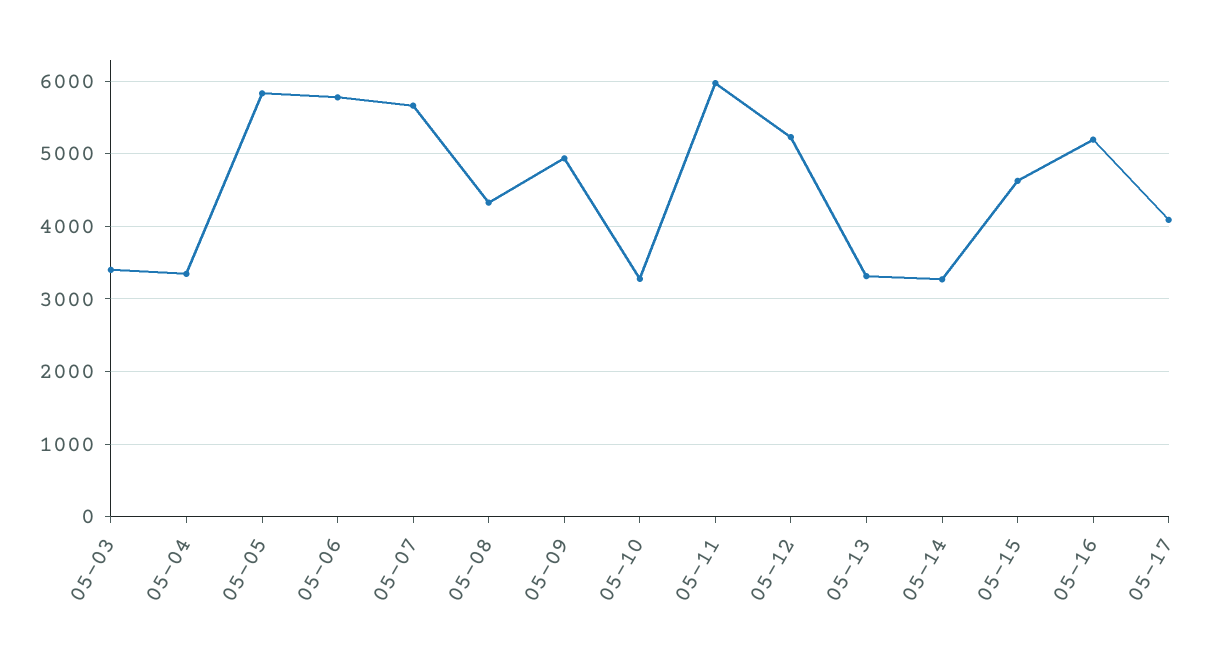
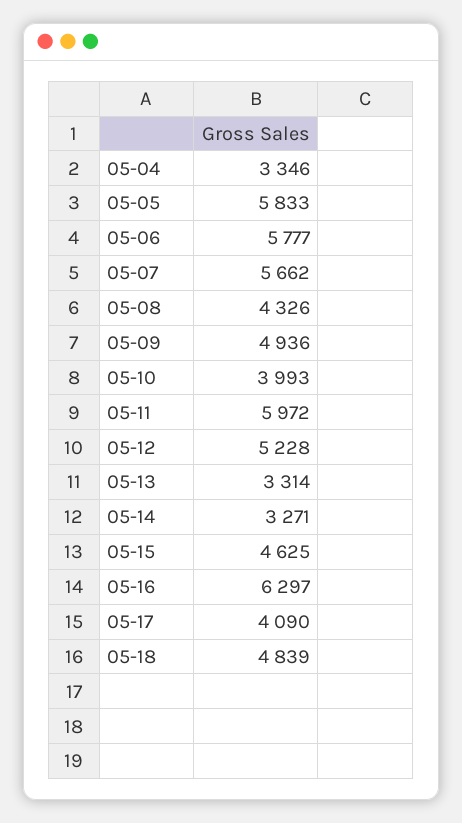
05-03: 3400 -> none
05-10: 3300 -> 3993
05-16: 5200 -> 6297
05-18: none -> 4839

